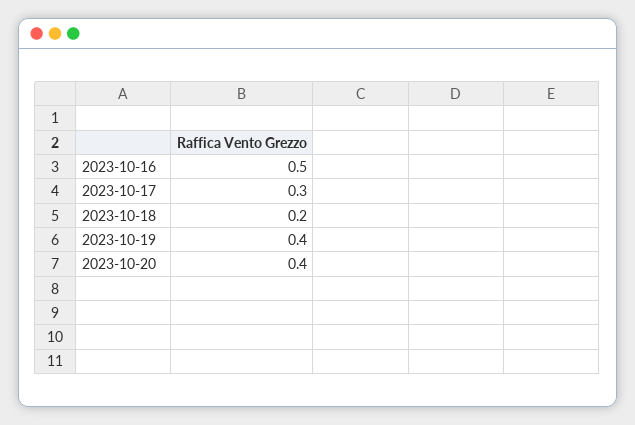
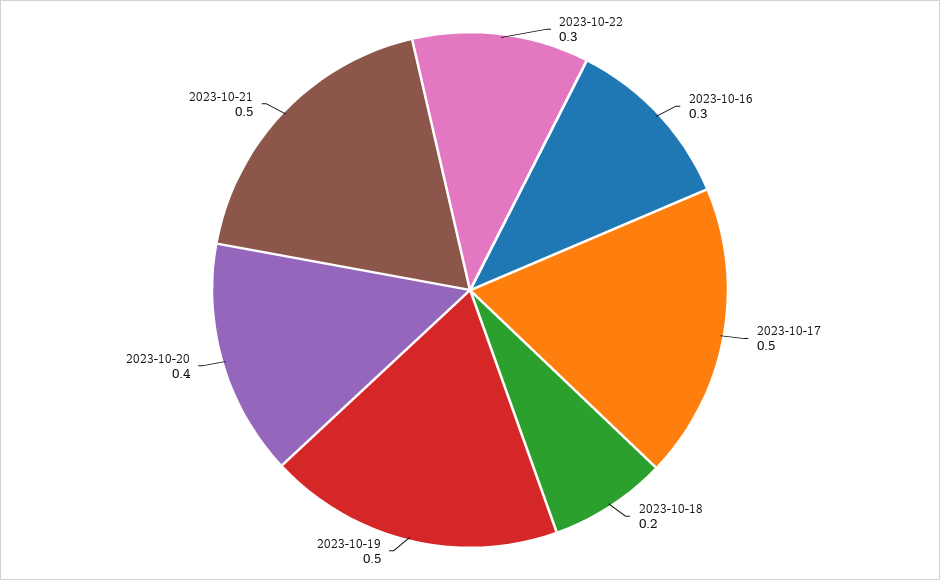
2023-10-16: 0.5 -> 0.3
2023-10-17: 0.3 -> 0.5
2023-10-19: 0.4 -> 0.5
2023-10-22: none -> 0.3
2023-10-21: none -> 0.5

